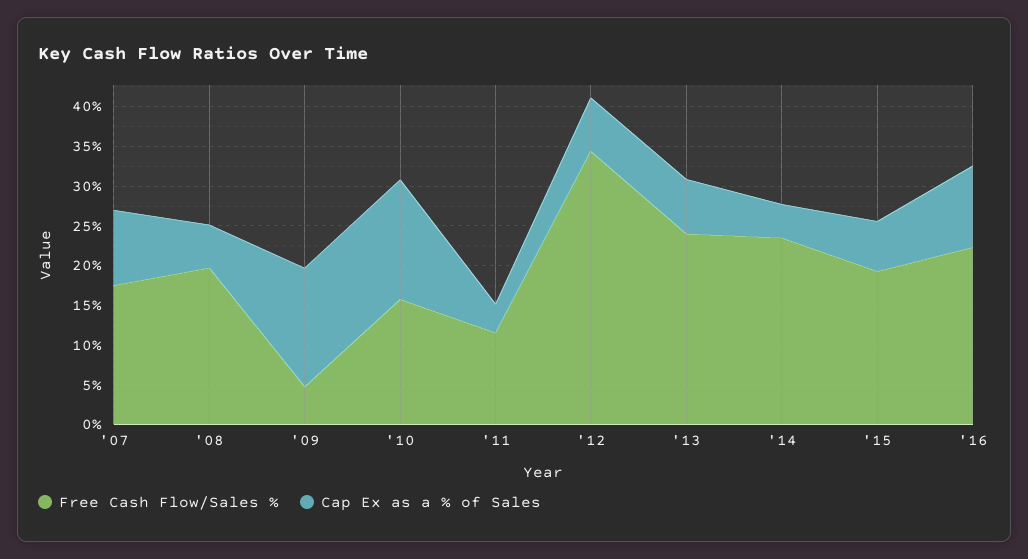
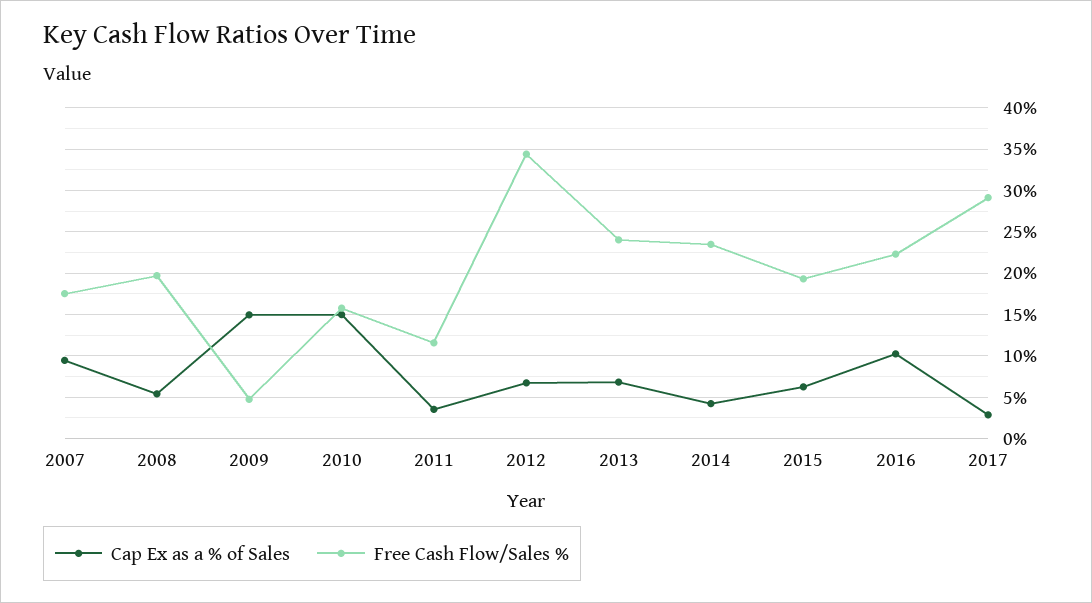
Cap Ex as a % of Sales, 2017: none -> 3
Free Cash Flow/Sales %, 2017: none -> 29

